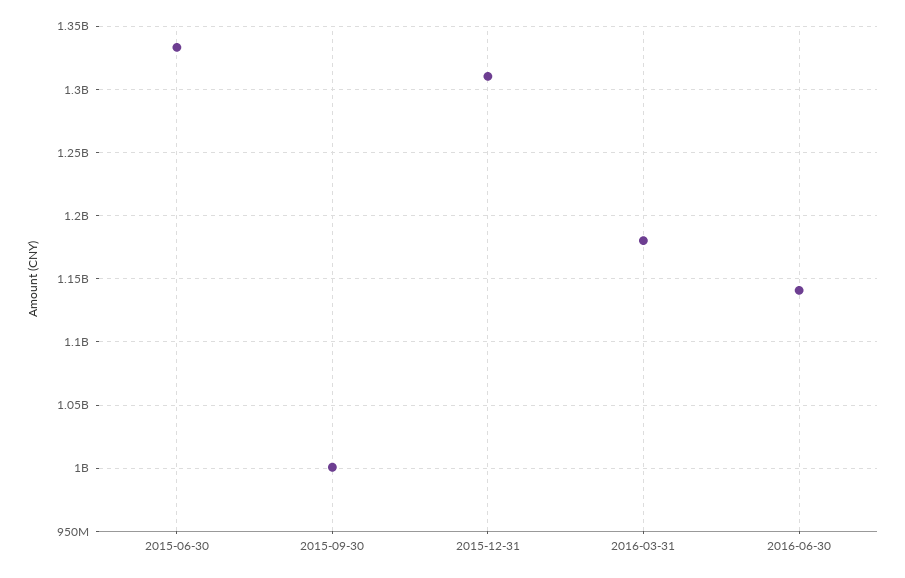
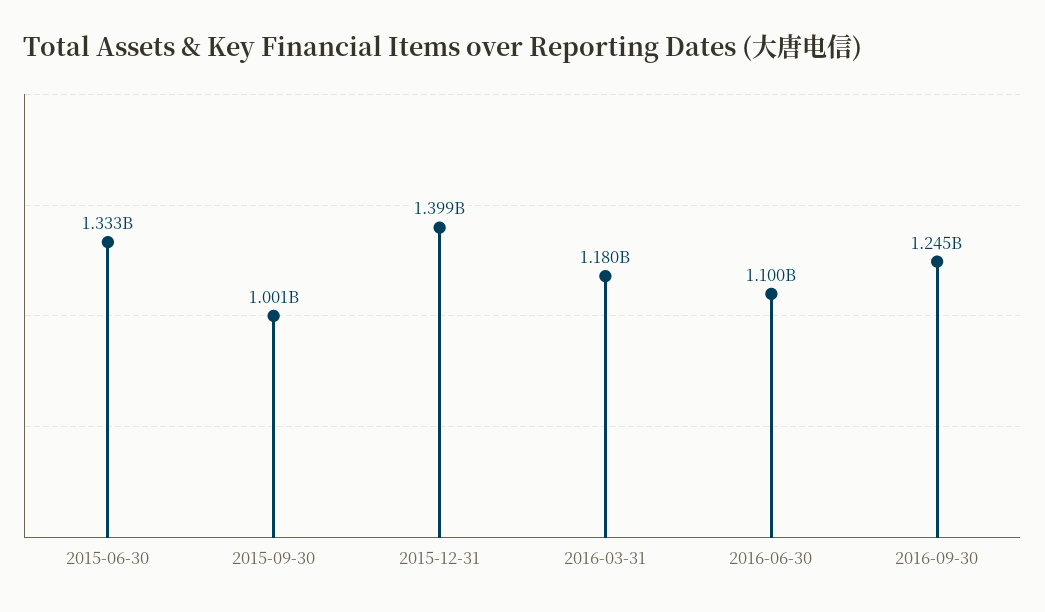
2015-12-31: 1310000000 -> 1399000000
2016-06-30: 1140000000 -> 1100000000
2016-09-30: none -> 1245000000

